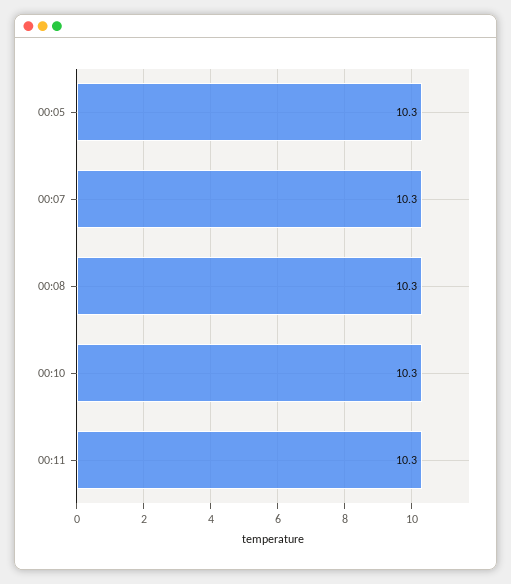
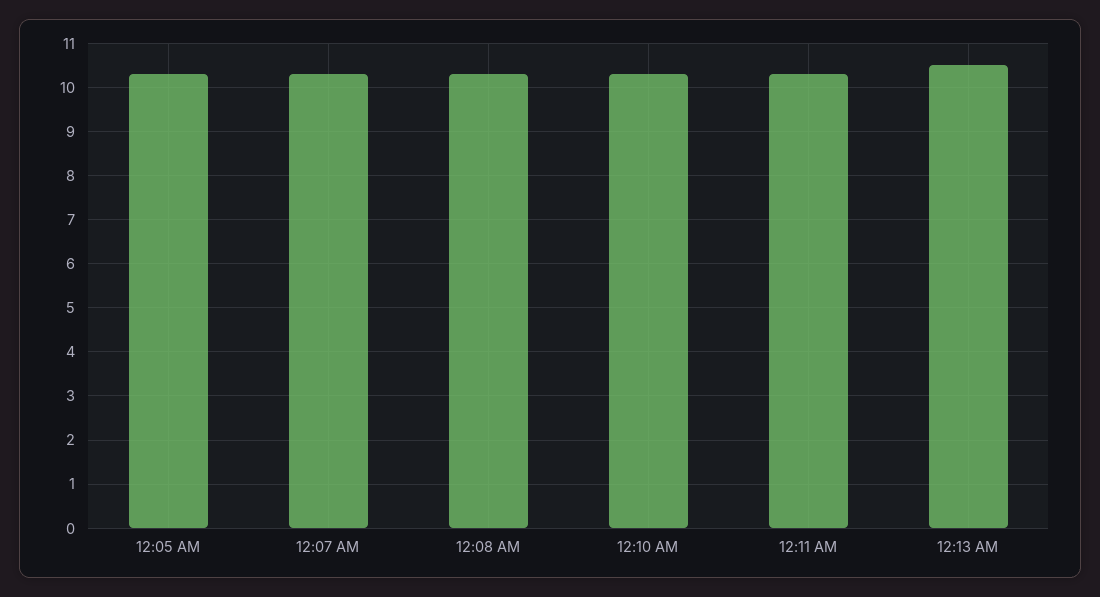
12:13 AM: none -> 10.5

